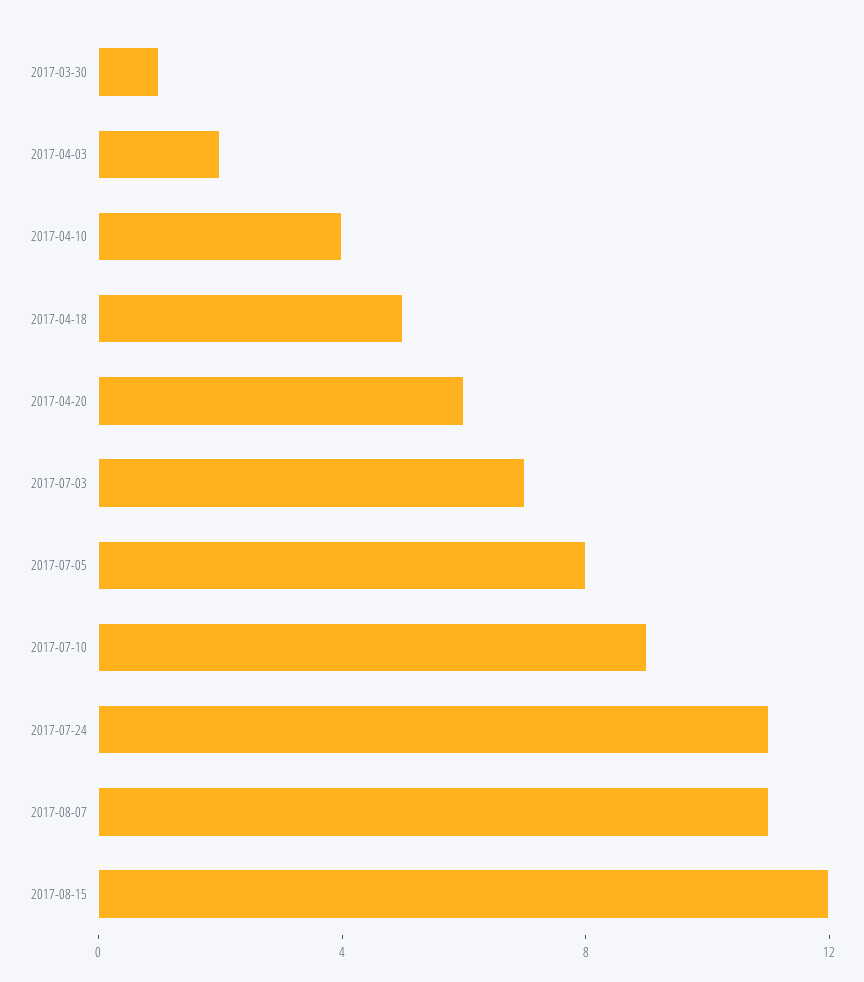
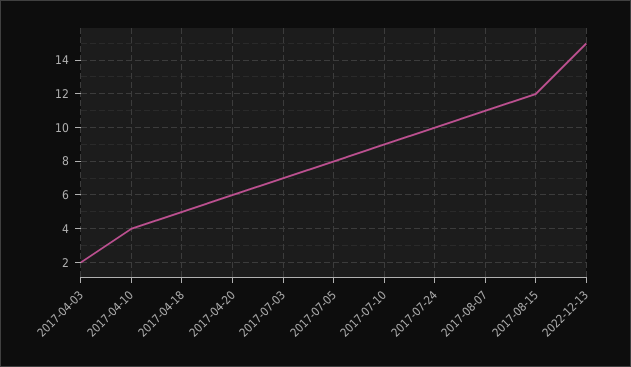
2017-03-30: 1 -> none
2017-07-24: 11 -> 10
2022-12-13: none -> 15

